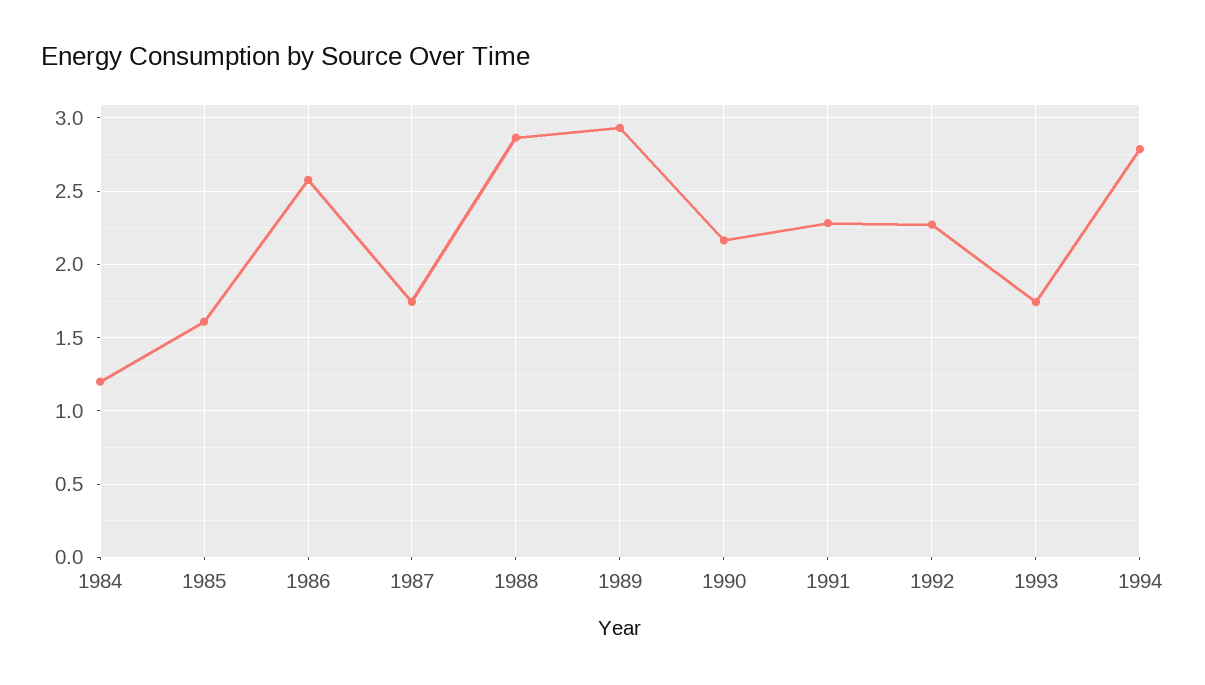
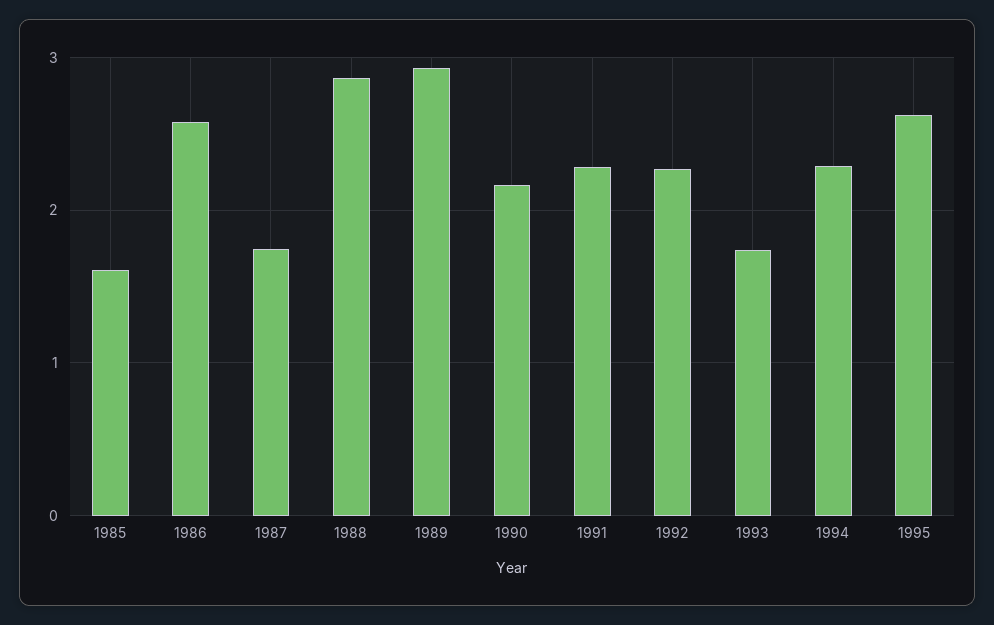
1984: 1.2 -> none
1994: 2.8 -> 2.3
1995: none -> 2.6

